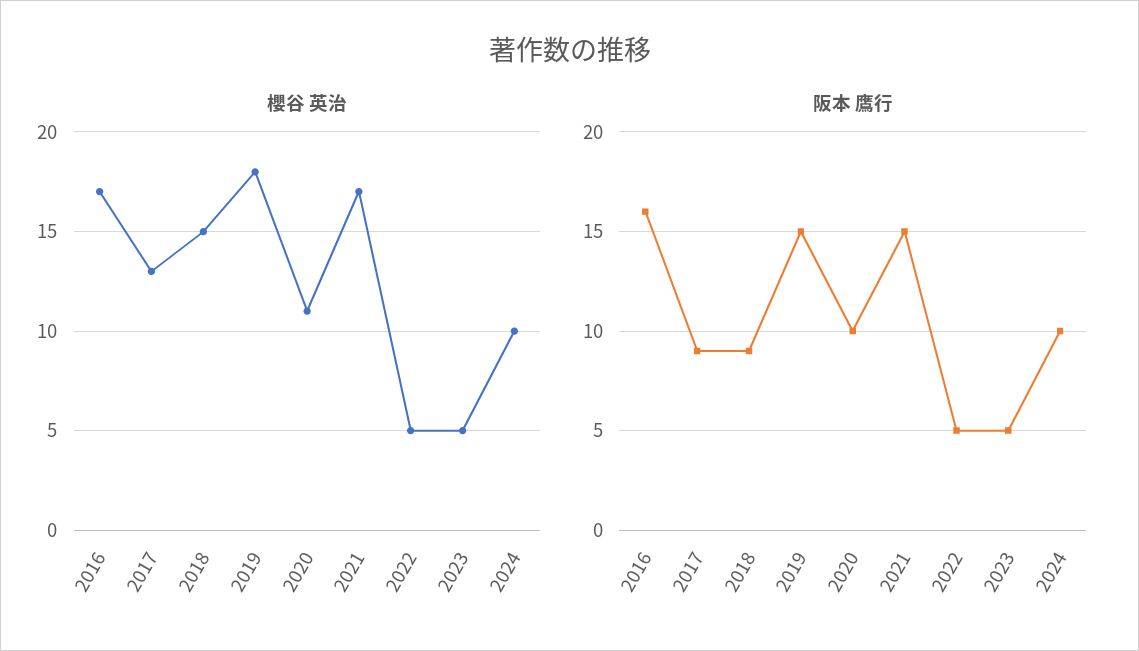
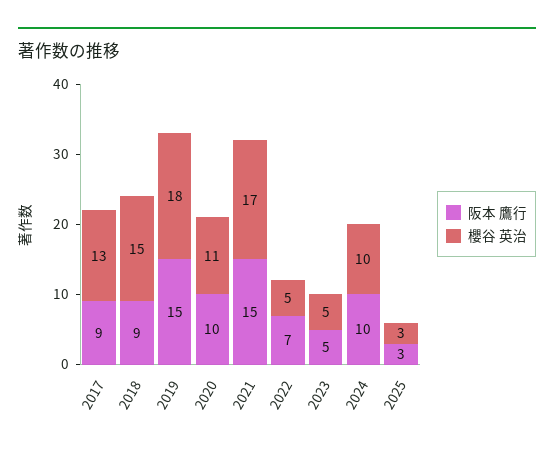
櫻谷 英治, 2016: 17 -> none
阪本 鷹行, 2016: 16 -> none
阪本 鷹行, 2022: 5 -> 7
阪本 鷹行, 2025: none -> 3
櫻谷 英治, 2025: none -> 3

